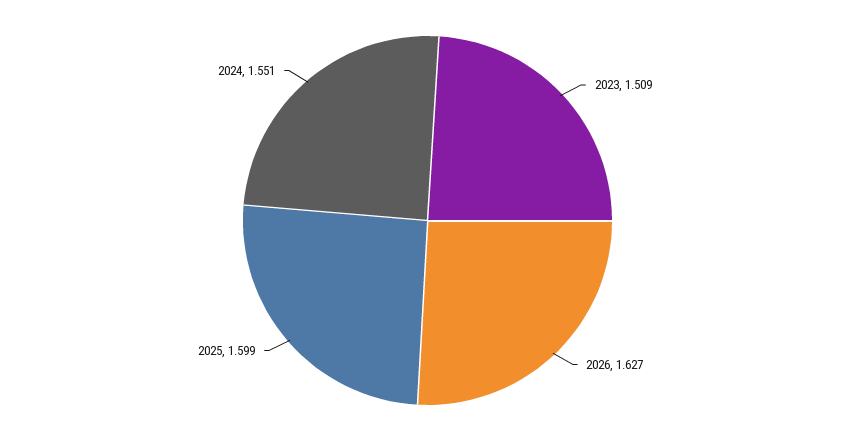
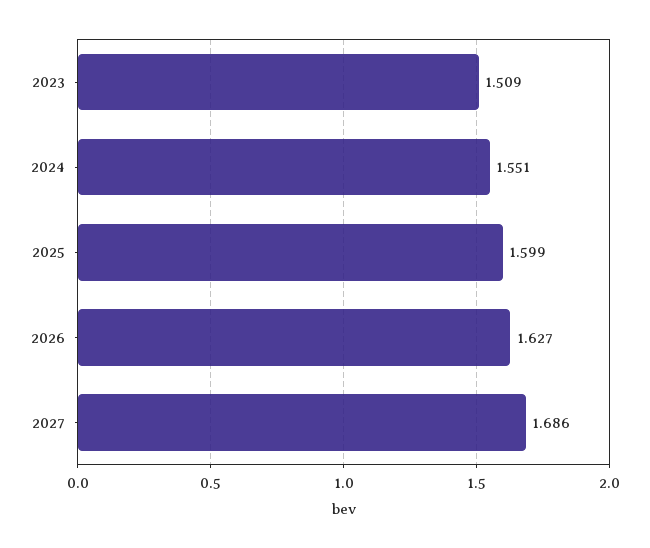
2027: none -> 1.686

